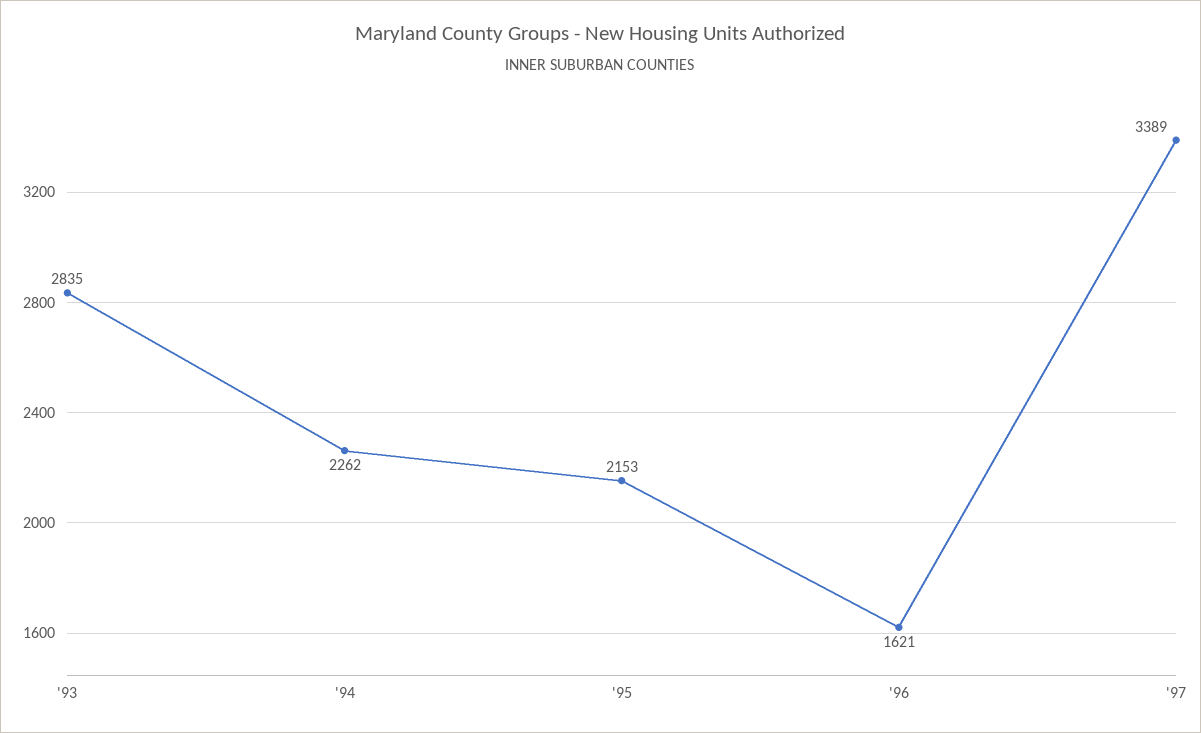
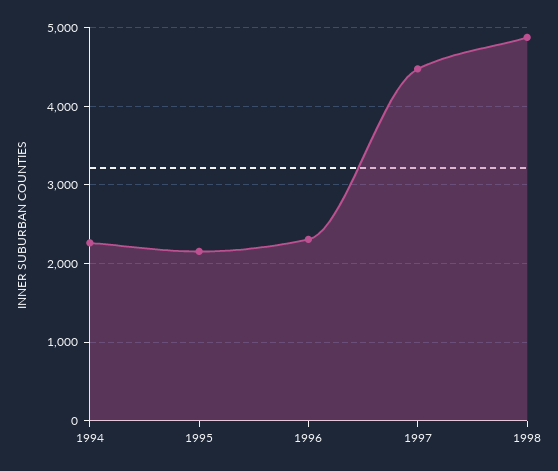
'93: 2835 -> none
'96: 1621 -> 2300
'97: 3389 -> 4500
1998: none -> 4900

